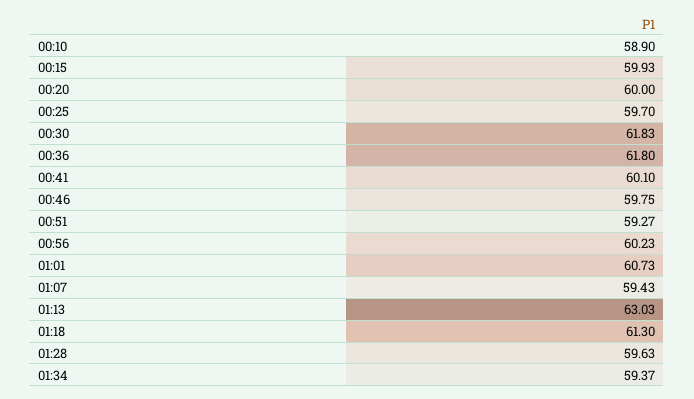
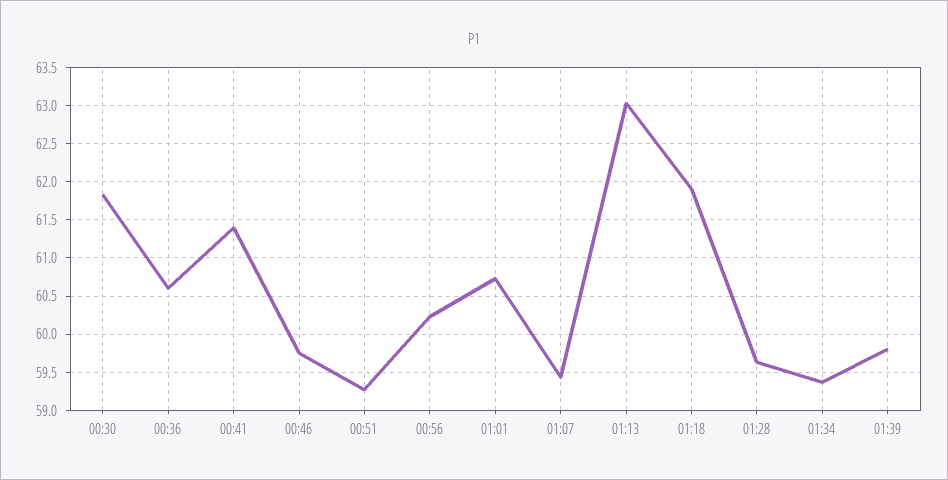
00:10: 58.9 -> none
00:15: 59.93 -> none
00:20: 60 -> none
00:25: 59.7 -> none
00:36: 61.8 -> 60.6
00:41: 60.1 -> 61.4
01:18: 61.3 -> 61.9
01:39: none -> 59.8

